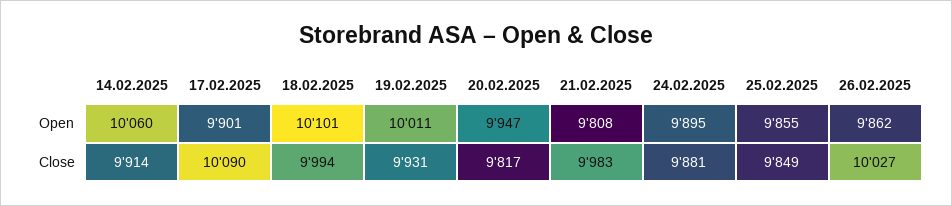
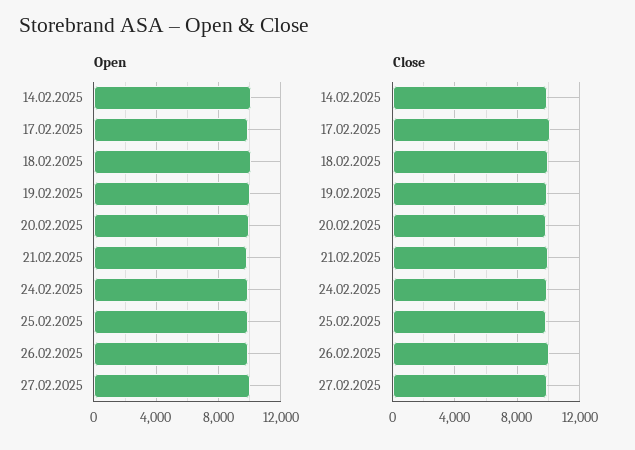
Open, 27.02.2025: none -> 10000
Close, 27.02.2025: none -> 10000

